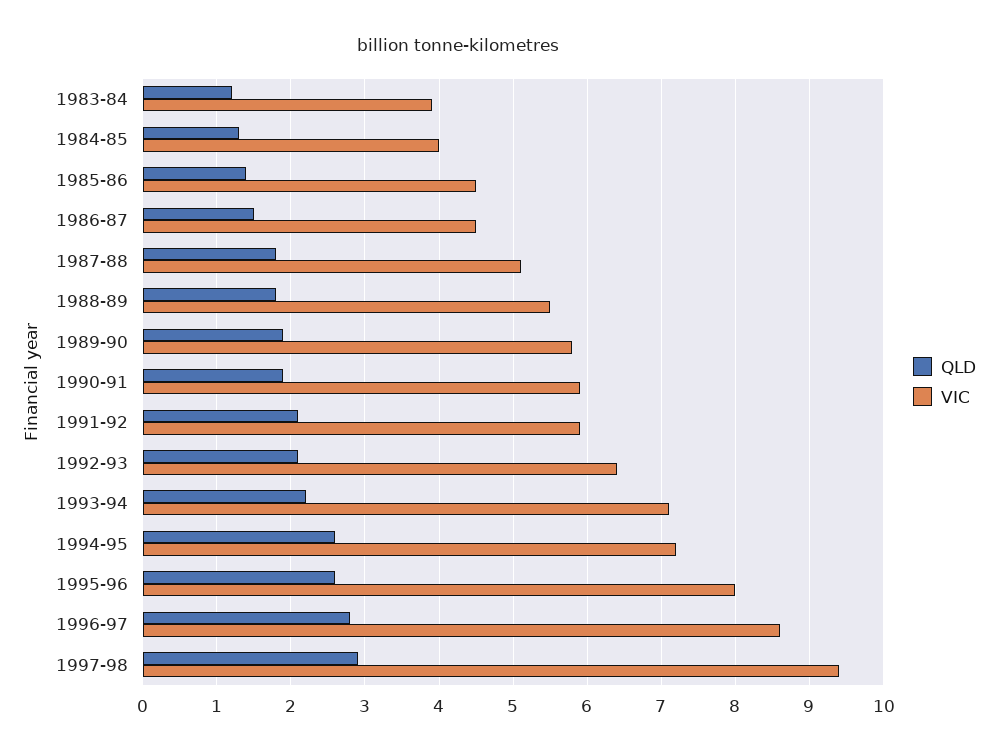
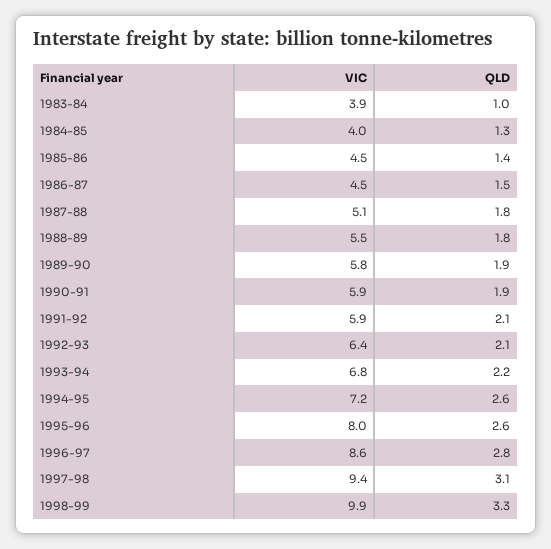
QLD, 1983-84: 1.2 -> 1
VIC, 1993-94: 7.1 -> 6.8
QLD, 1997-98: 2.9 -> 3.1
VIC, 1998-99: none -> 9.9
QLD, 1998-99: none -> 3.3

